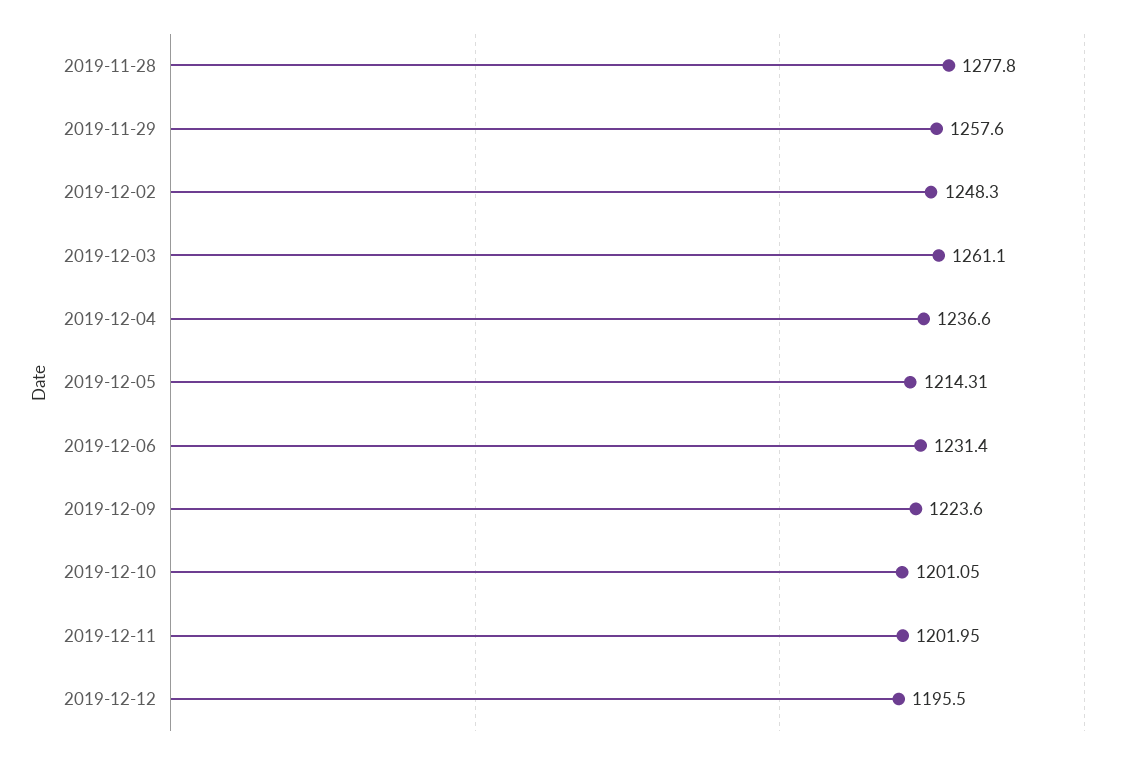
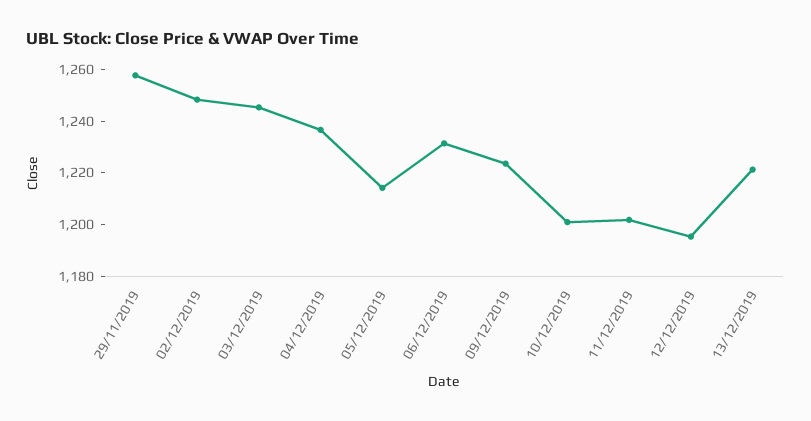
2019-11-28: 1277.8 -> none
2019-12-03: 1261.1 -> 1245
13/12/2019: none -> 1220

